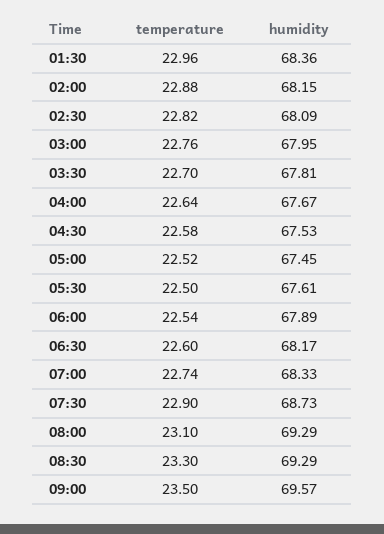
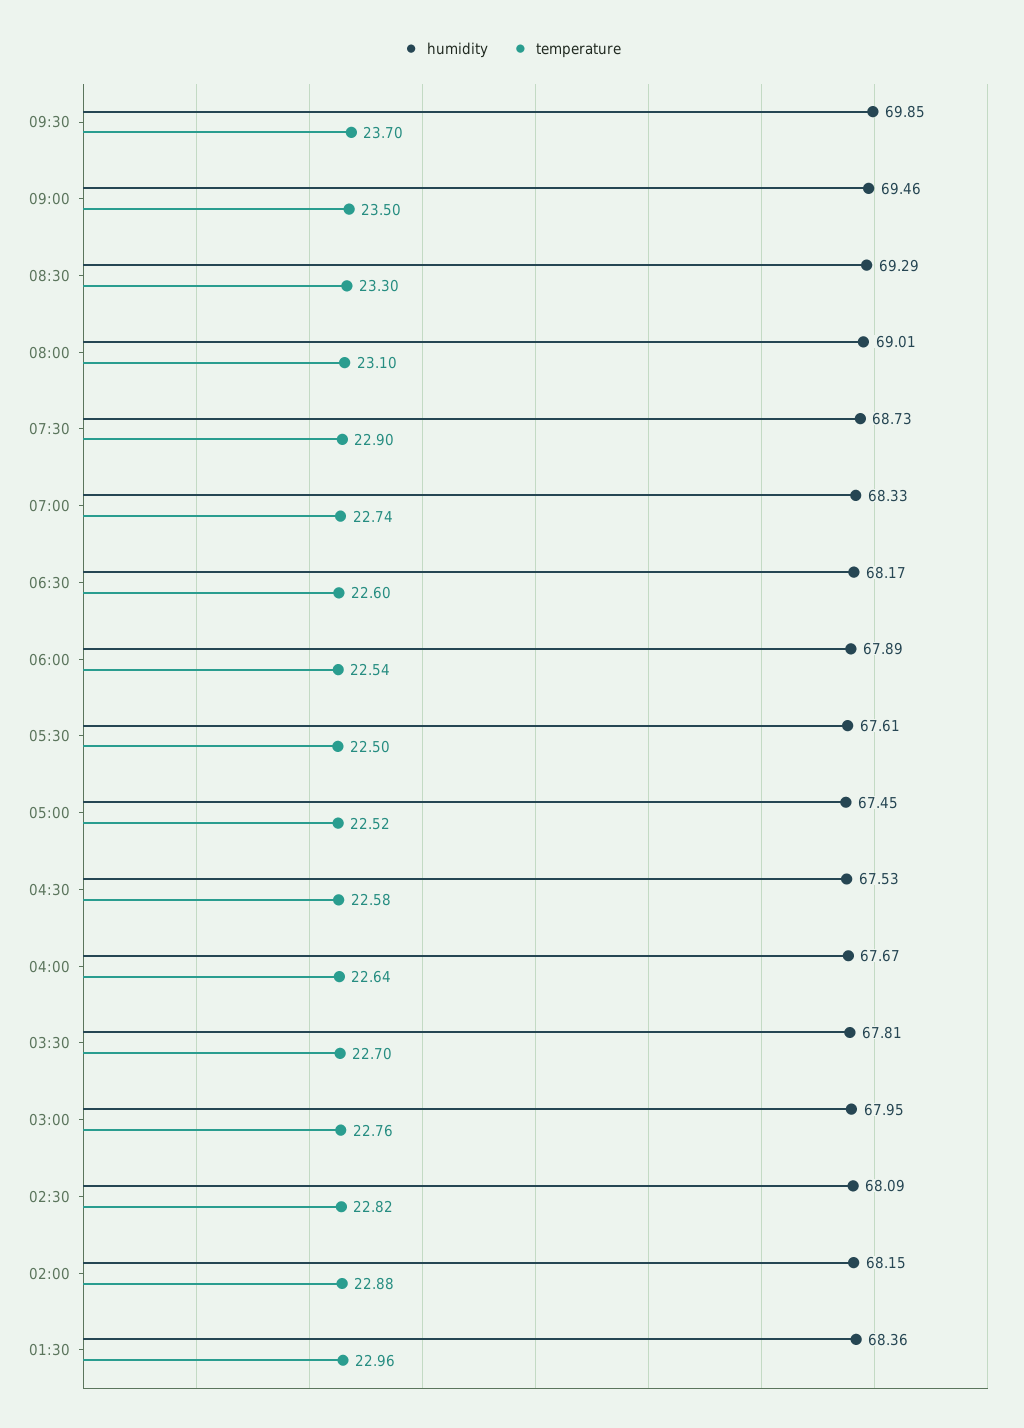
humidity, 08:00: 69.29 -> 69.01
humidity, 09:00: 69.57 -> 69.46
humidity, 09:30: none -> 69.85
temperature, 09:30: none -> 23.7

